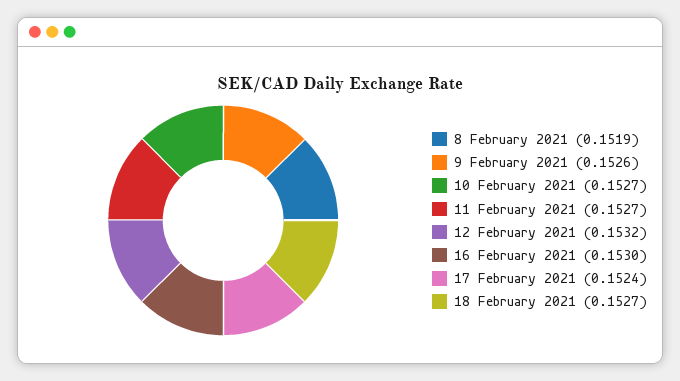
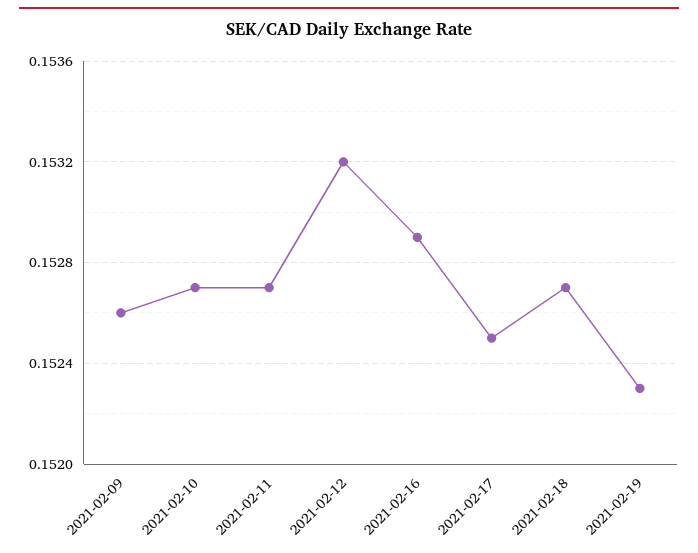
8 February 2021: 0.1519 -> none
16 February 2021: 0.153 -> 0.1529
17 February 2021: 0.1524 -> 0.1525
2021-02-19: none -> 0.1523

